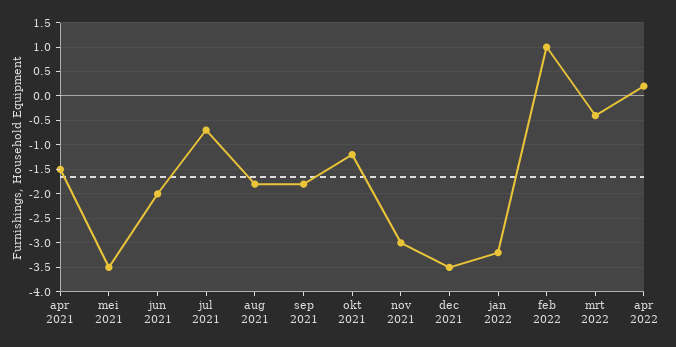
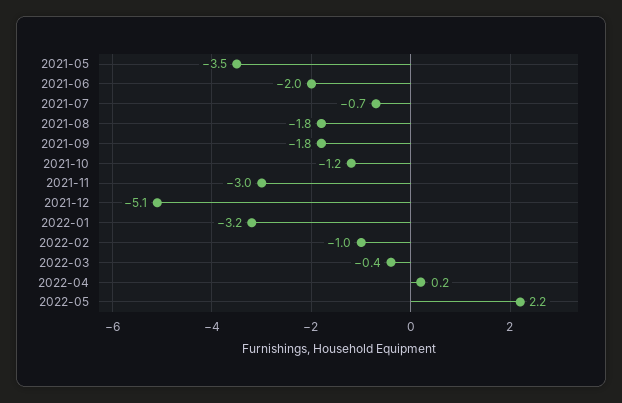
apr 2021: -1.5 -> none
dec 2021: -3.5 -> -5.1
feb 2022: 1 -> -1
2022-05: none -> 2.2

